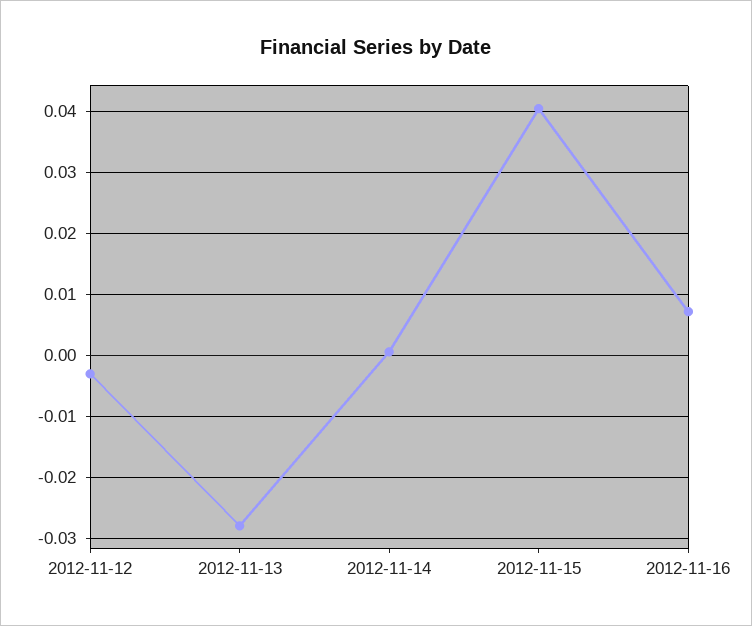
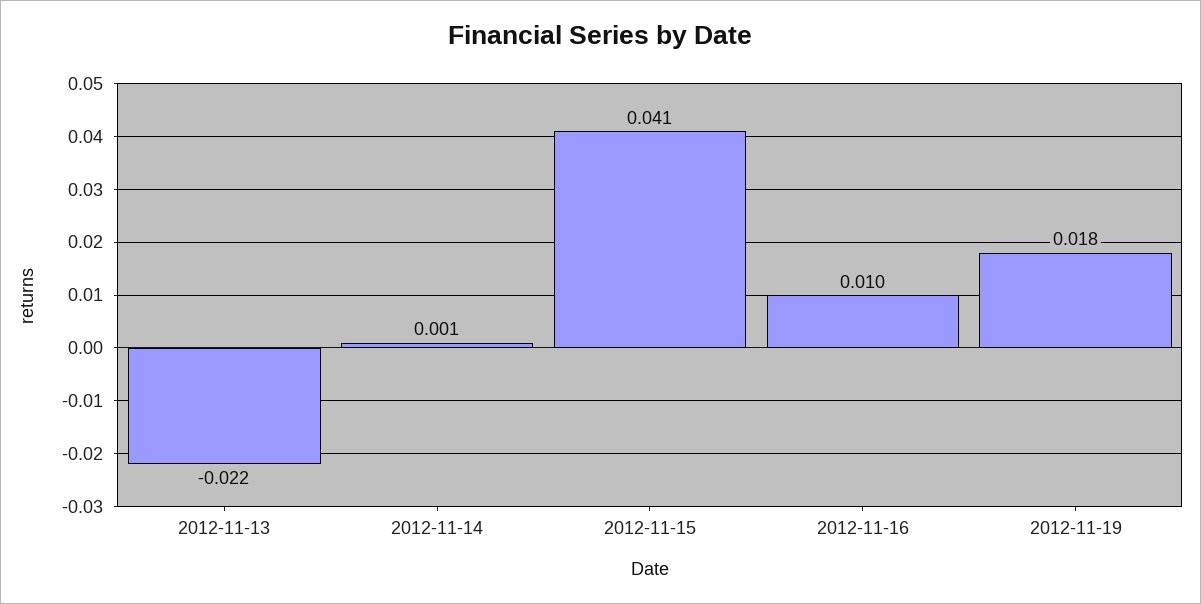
2012-11-12: -0.003 -> none
2012-11-13: -0.028 -> -0.022
2012-11-16: 0.007 -> 0.01
2012-11-19: none -> 0.018

